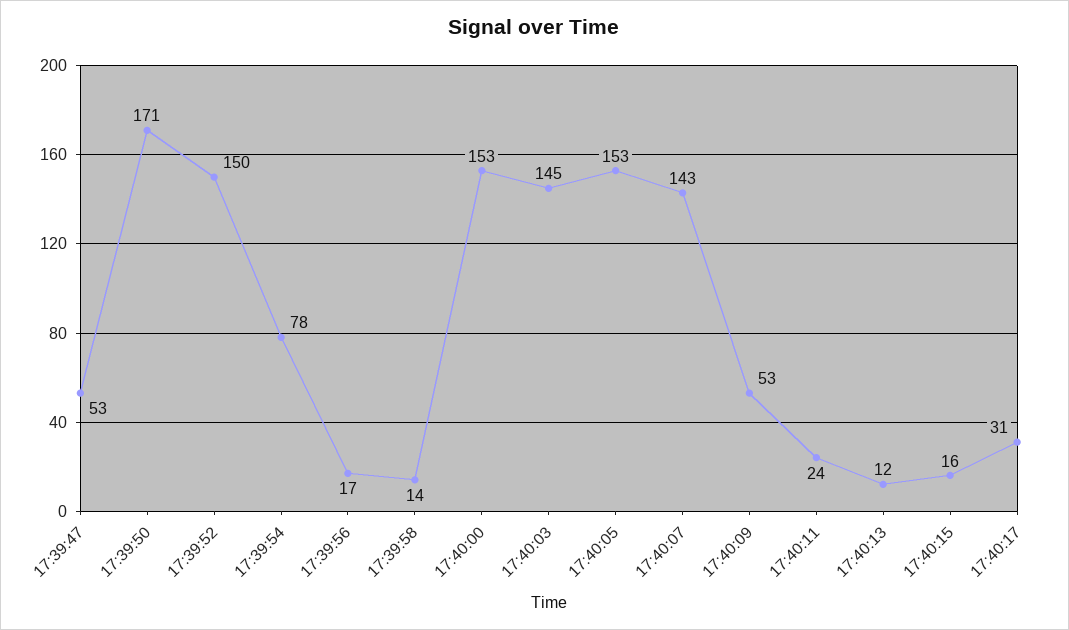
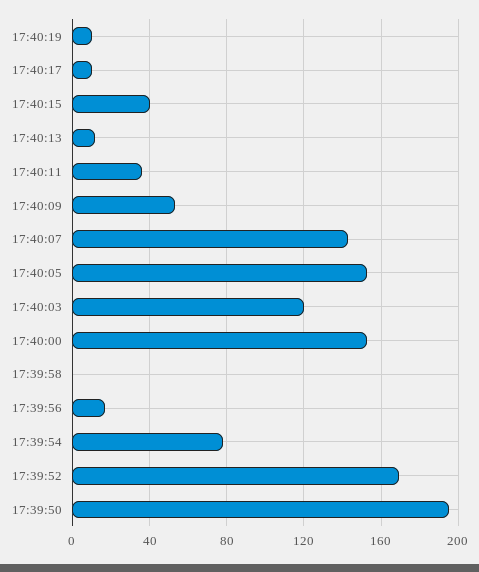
17:39:47: 53 -> none
17:39:50: 171 -> 195
17:39:52: 150 -> 170
17:39:58: 14 -> 0
17:40:03: 145 -> 120
17:40:11: 24 -> 35
17:40:15: 16 -> 40
17:40:17: 31 -> 10
17:40:19: none -> 10

